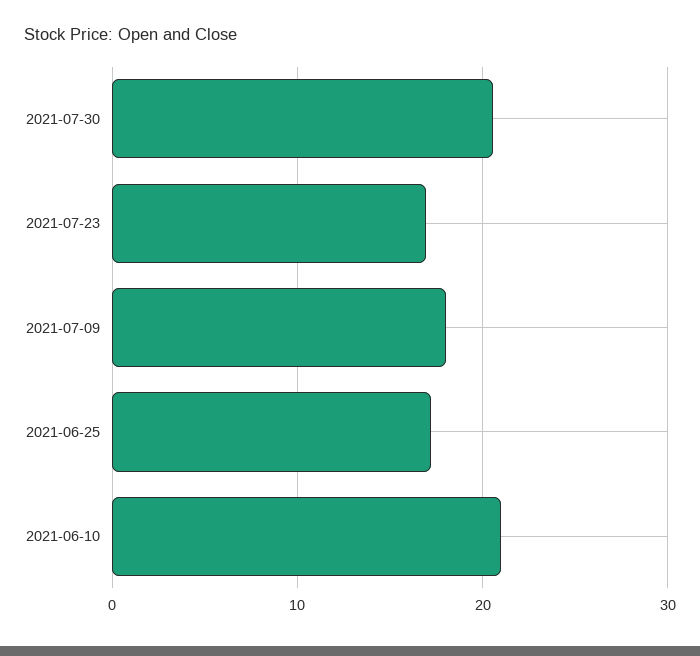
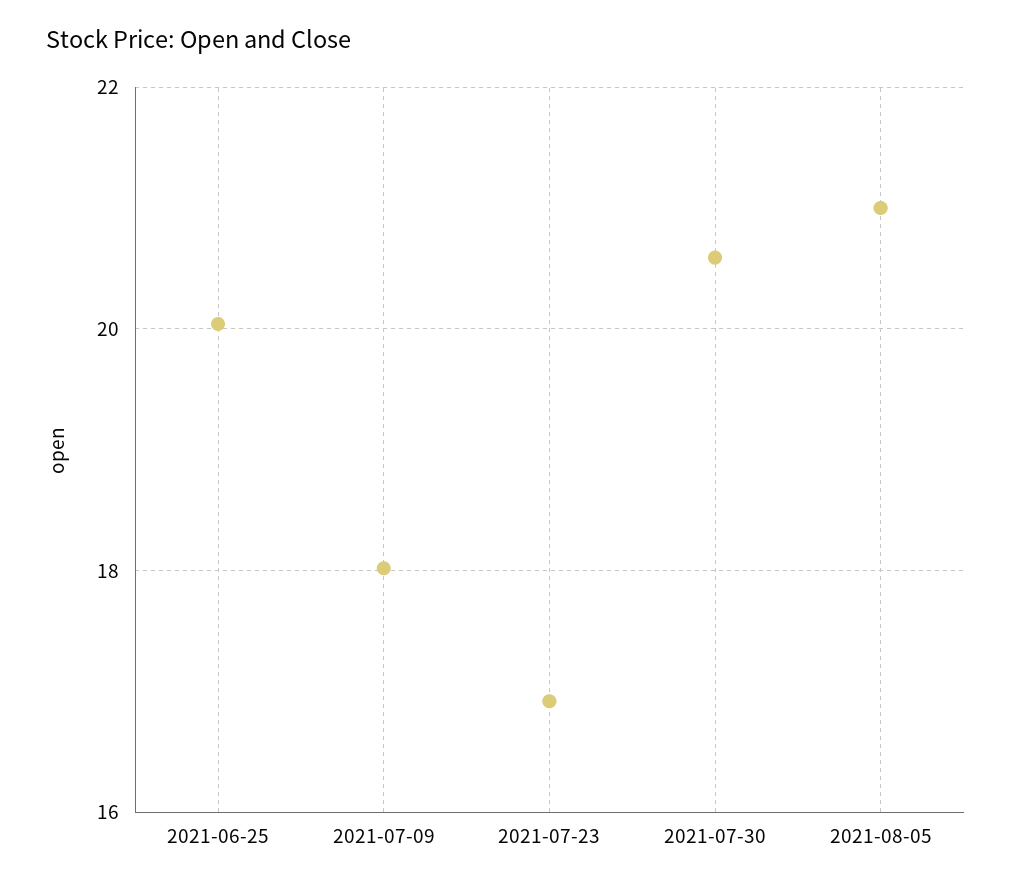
2021-06-25: 17 -> 20
2021-06-10: 21 -> none
2021-08-05: none -> 21

